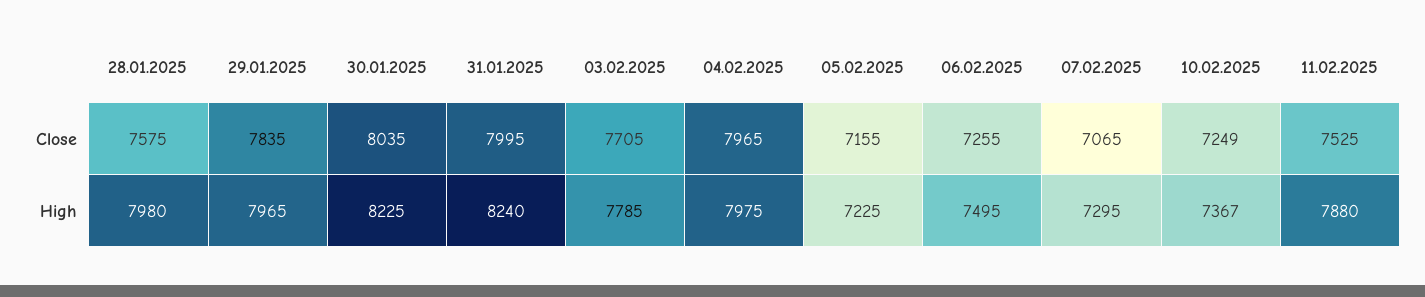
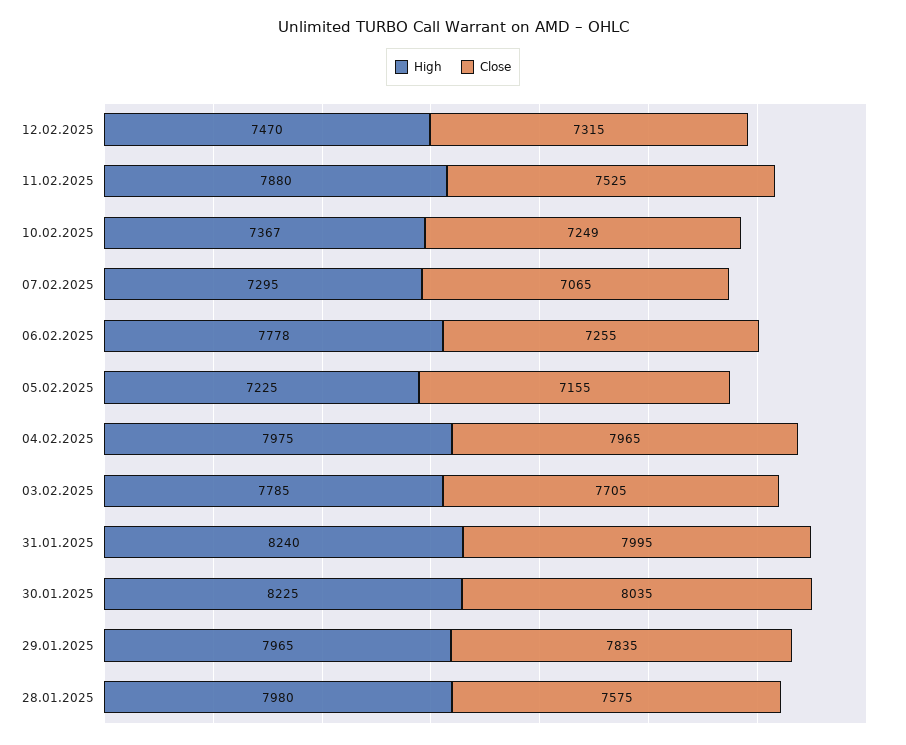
High, 06.02.2025: 7495 -> 7778
High, 12.02.2025: none -> 7470
Close, 12.02.2025: none -> 7315

